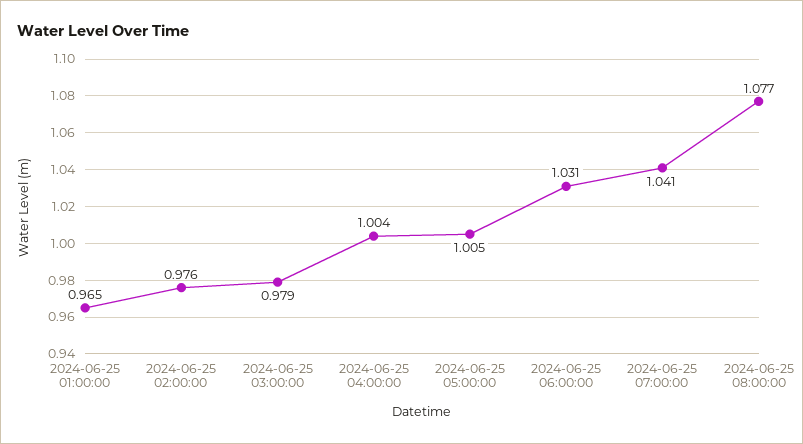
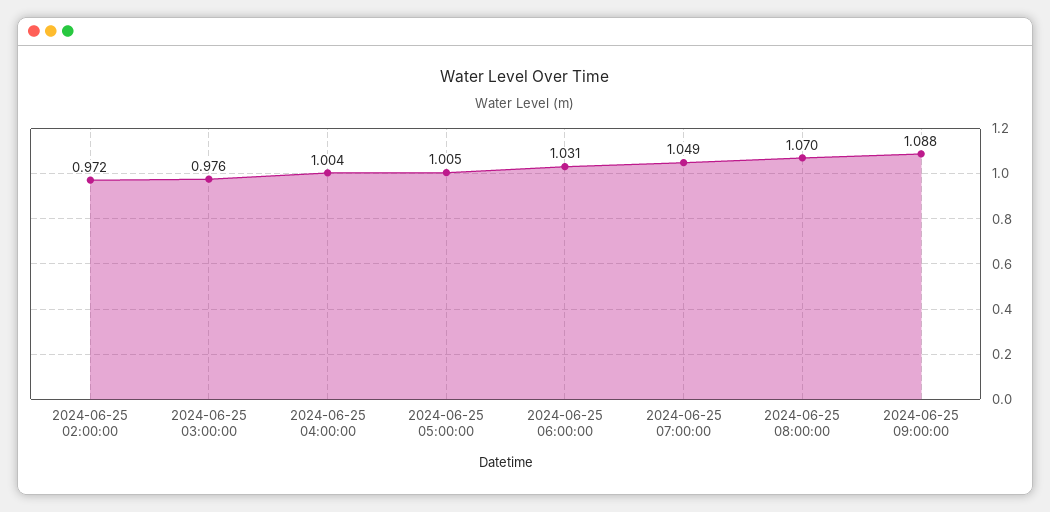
2024-06-25 01:00:00: 0.965 -> none
2024-06-25 02:00:00: 0.976 -> 0.972
2024-06-25 03:00:00: 0.979 -> 0.976
2024-06-25 07:00:00: 1.041 -> 1.049
2024-06-25 08:00:00: 1.077 -> 1.07
2024-06-25 09:00:00: none -> 1.088

